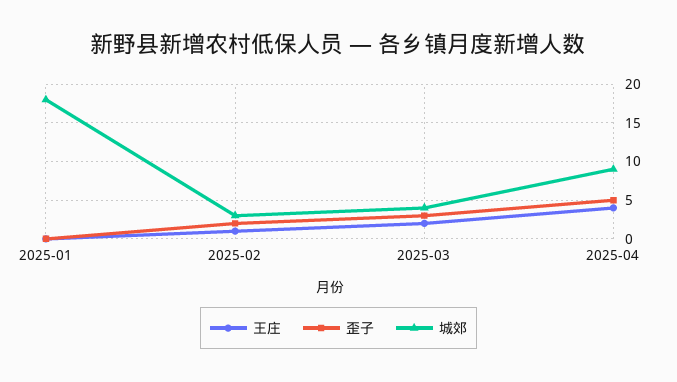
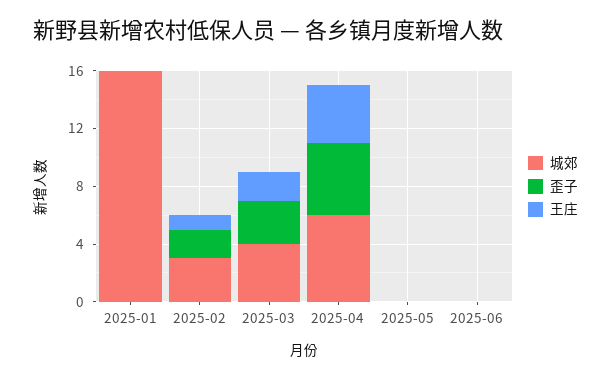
城郊, 2025-01: 18 -> 16
城郊, 2025-04: 9 -> 6
城郊, 2025-05: none -> 0
歪子, 2025-05: none -> 0
王庄, 2025-05: none -> 0
城郊, 2025-06: none -> 0
歪子, 2025-06: none -> 0
王庄, 2025-06: none -> 0

